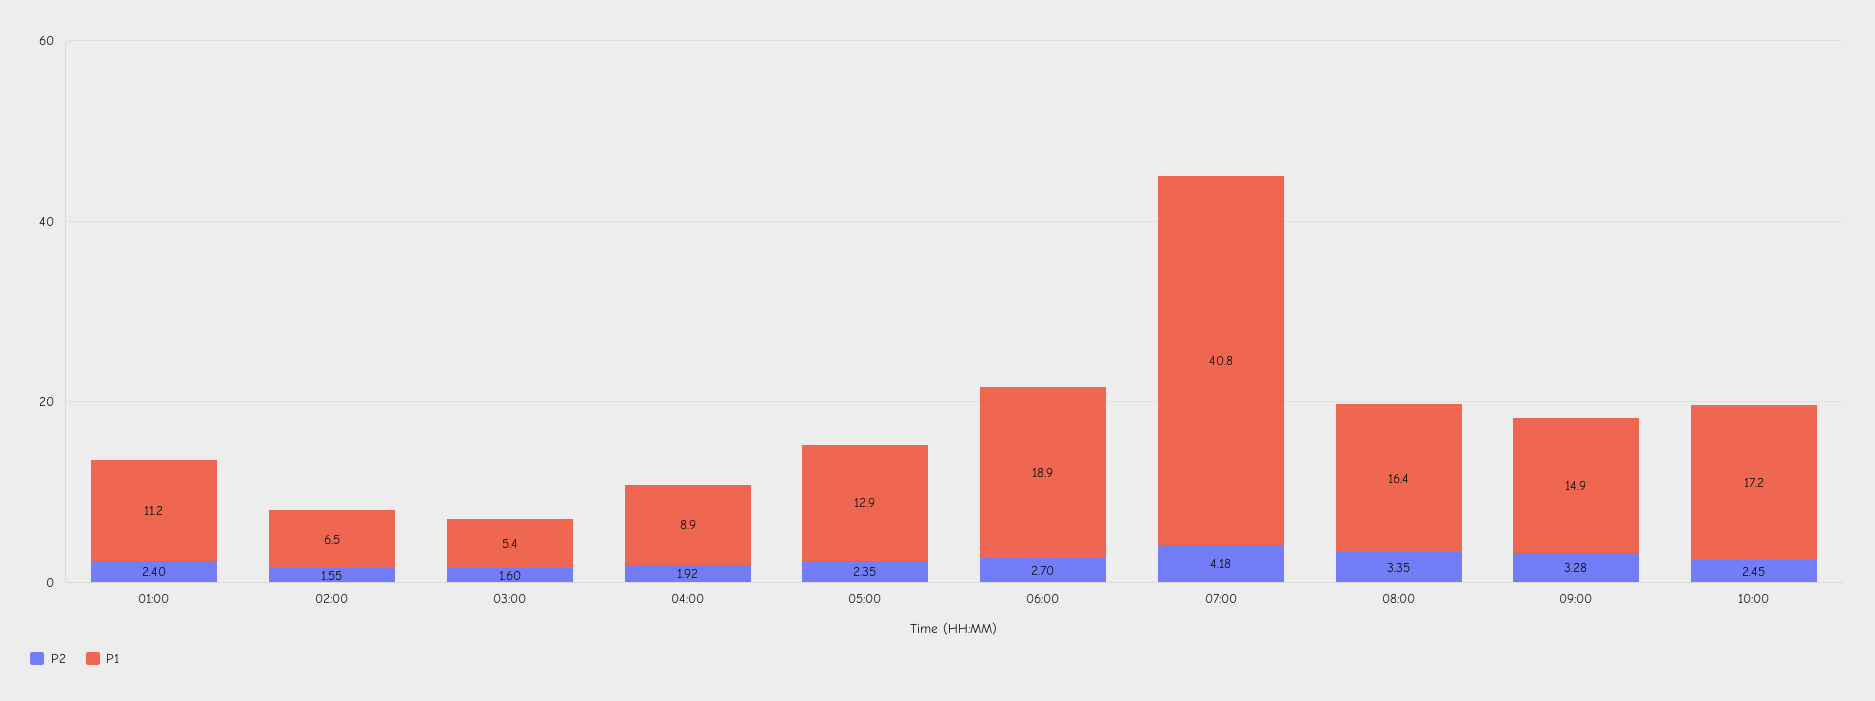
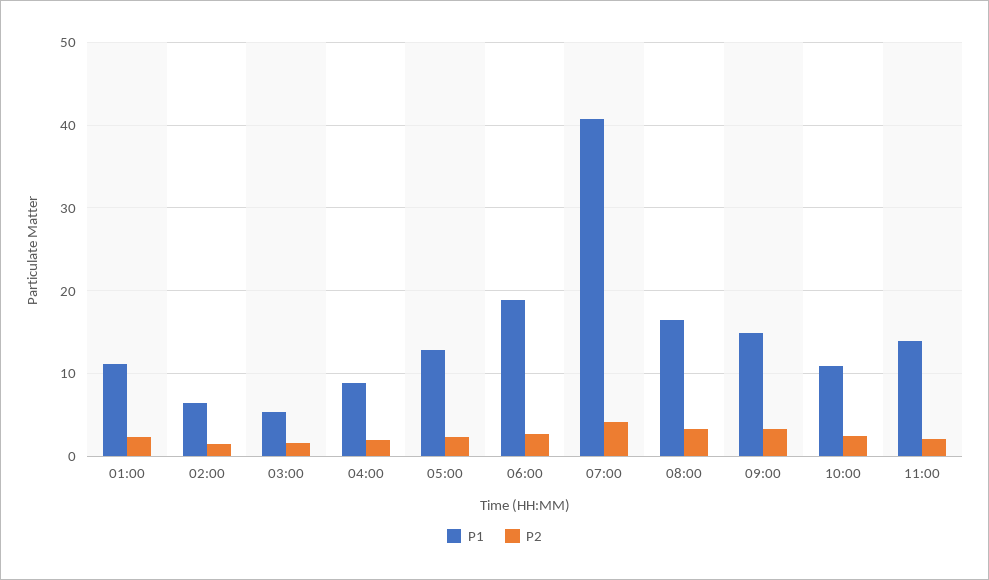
P1, 10:00: 17.2 -> 11
P1, 11:00: none -> 14
P2, 11:00: none -> 2

